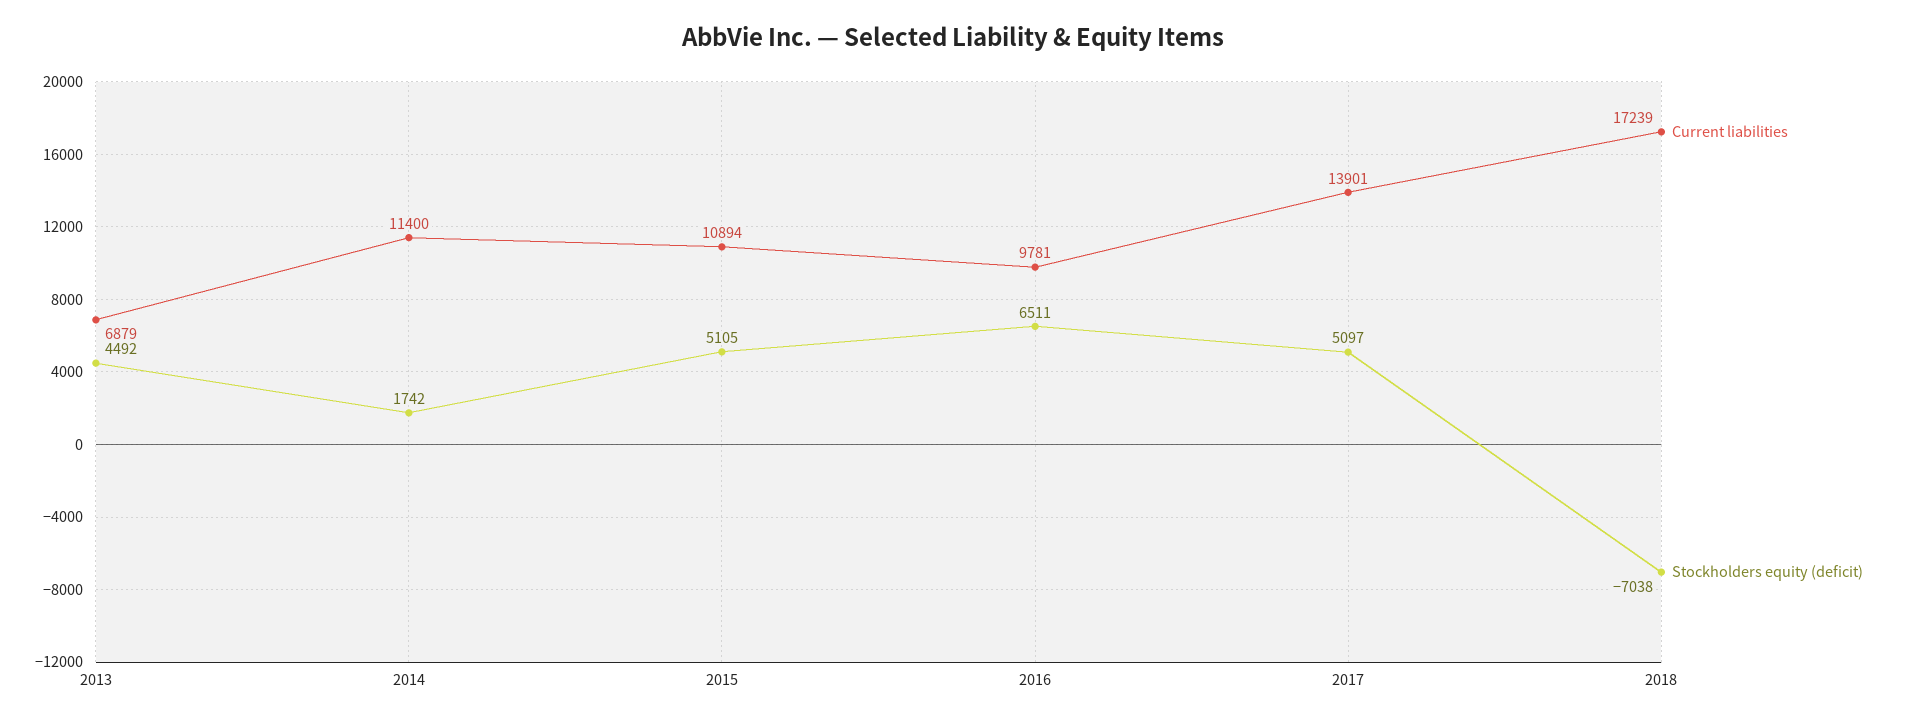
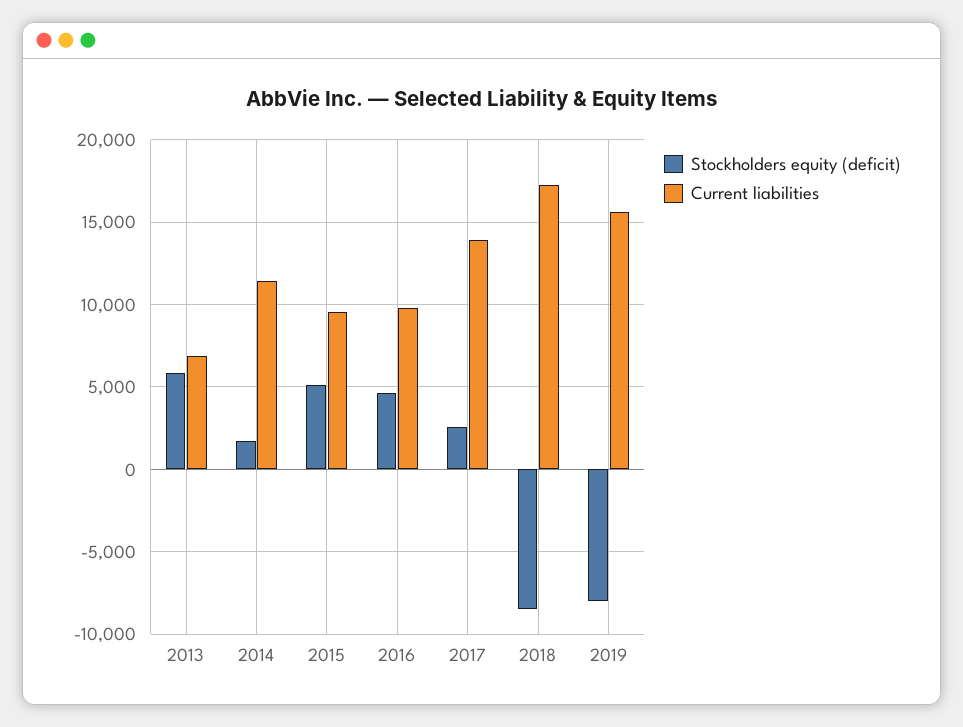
Stockholders equity (deficit), 2013: 4492 -> 6000
Current liabilities, 2015: 10894 -> 9500
Stockholders equity (deficit), 2016: 6511 -> 4500
Stockholders equity (deficit), 2017: 5097 -> 2500
Stockholders equity (deficit), 2018: -7038 -> -8500
Stockholders equity (deficit), 2019: none -> -8000
Current liabilities, 2019: none -> 15500

